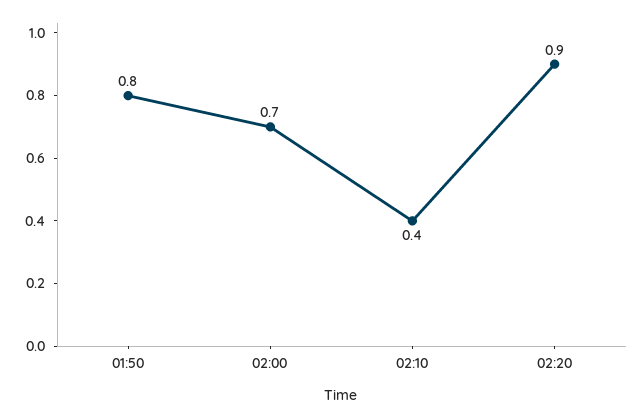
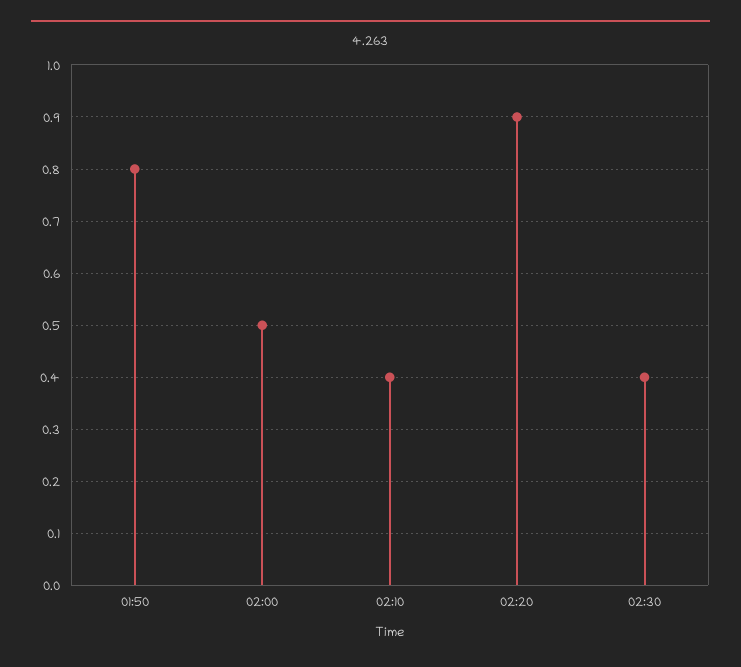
02:00: 0.7 -> 0.5
02:30: none -> 0.4

